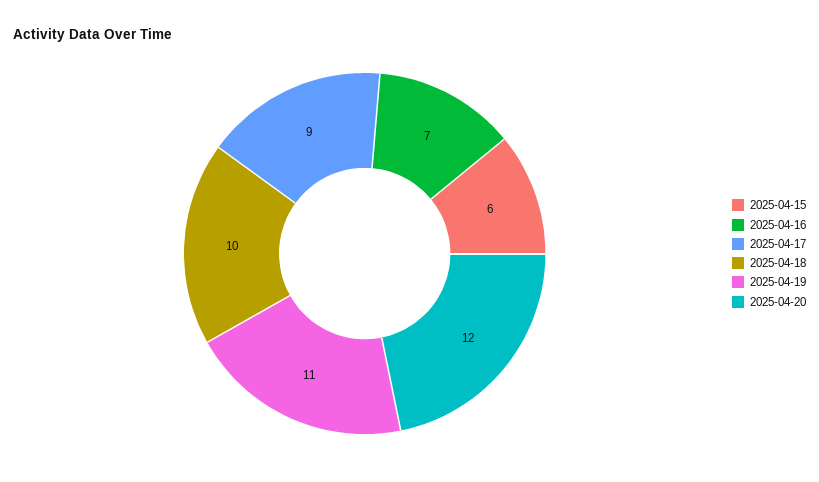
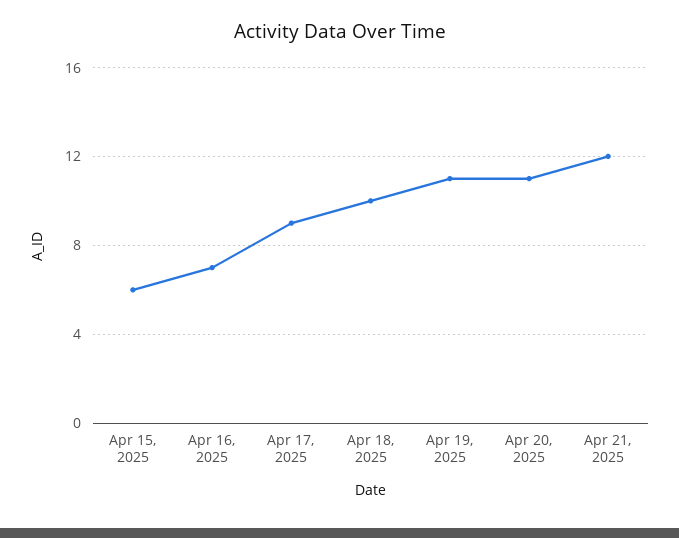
2025-04-20: 12 -> 11
Apr 21, 2025: none -> 12

